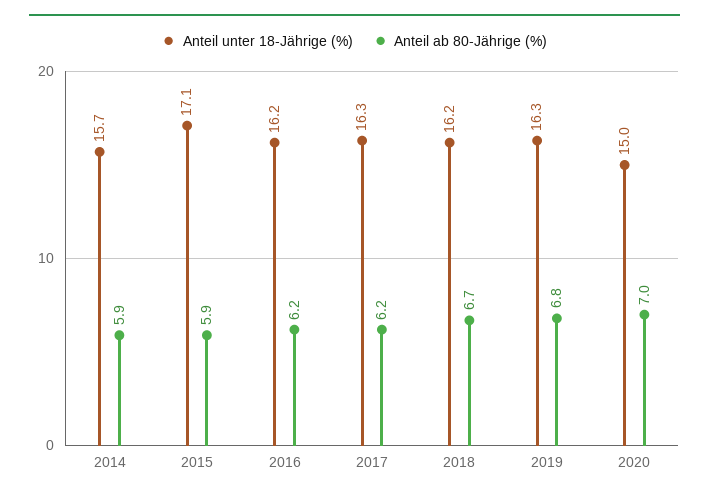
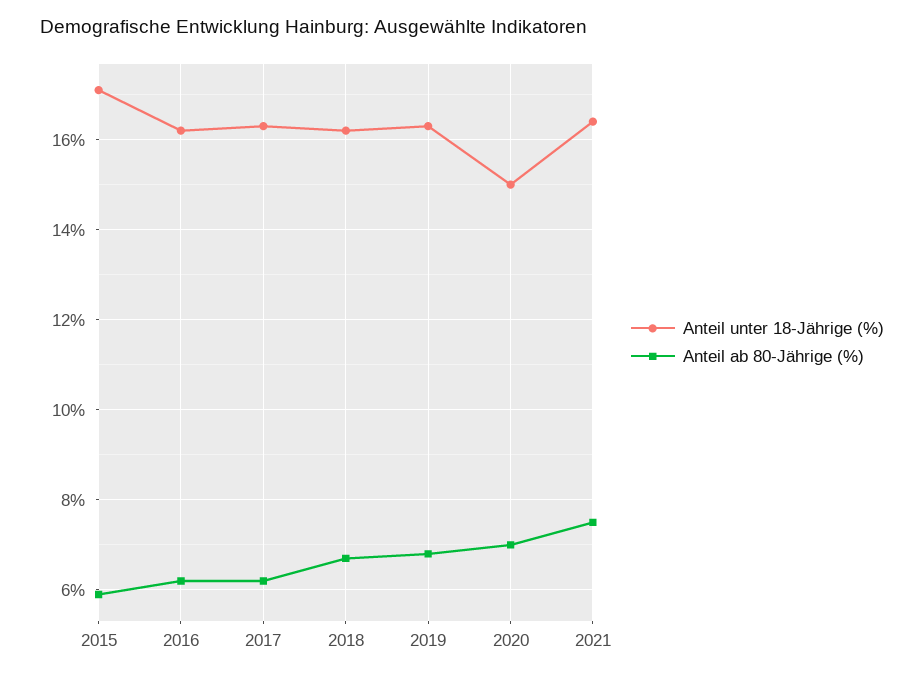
Anteil unter 18-Jährige (%), 2014: 15.7 -> none
Anteil ab 80-Jährige (%), 2014: 5.9 -> none
Anteil unter 18-Jährige (%), 2021: none -> 16.5
Anteil ab 80-Jährige (%), 2021: none -> 7.5

